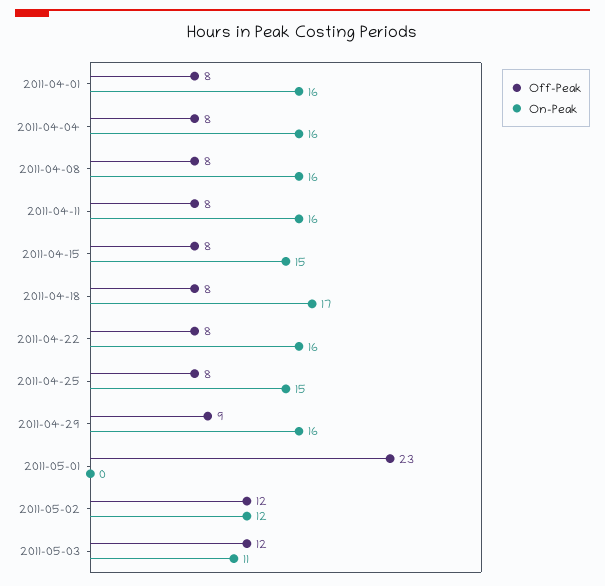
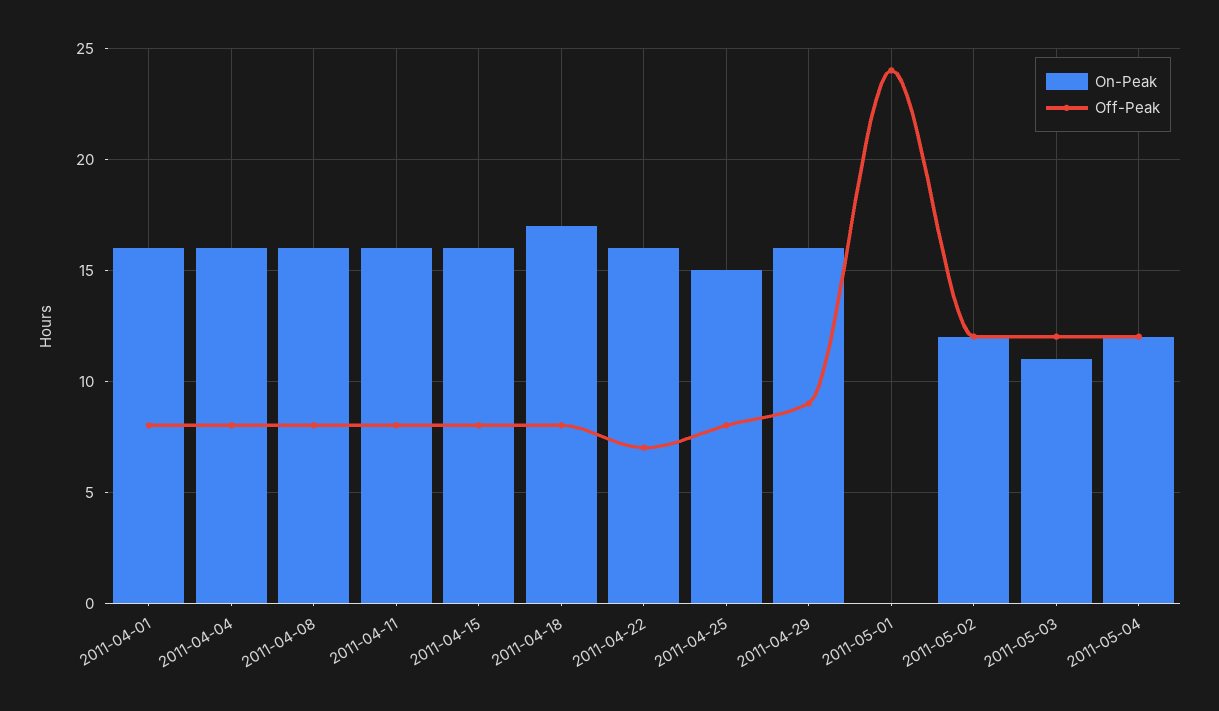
On-Peak, 2011-04-15: 15 -> 16
Off-Peak, 2011-04-22: 8 -> 7
Off-Peak, 2011-05-01: 23 -> 24
On-Peak, 2011-05-04: none -> 12
Off-Peak, 2011-05-04: none -> 12

